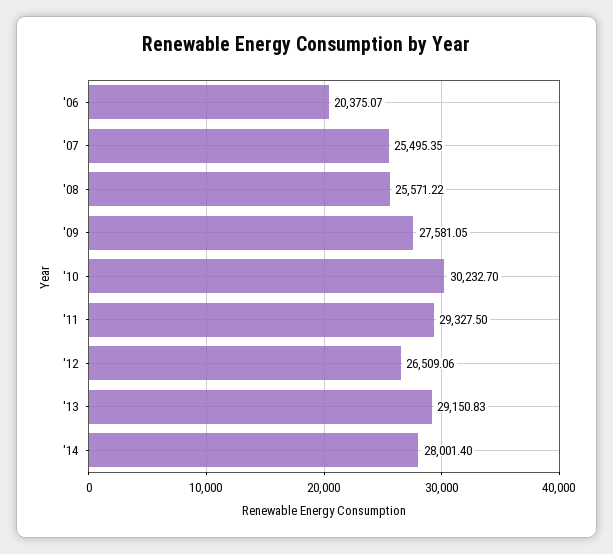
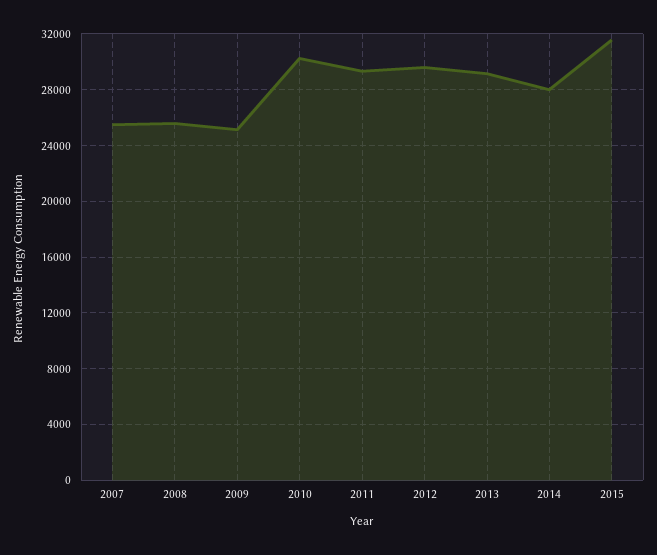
'06: 20375.07 -> none
'09: 27581.05 -> 25000
'12: 26509.06 -> 29500
2015: none -> 31500

